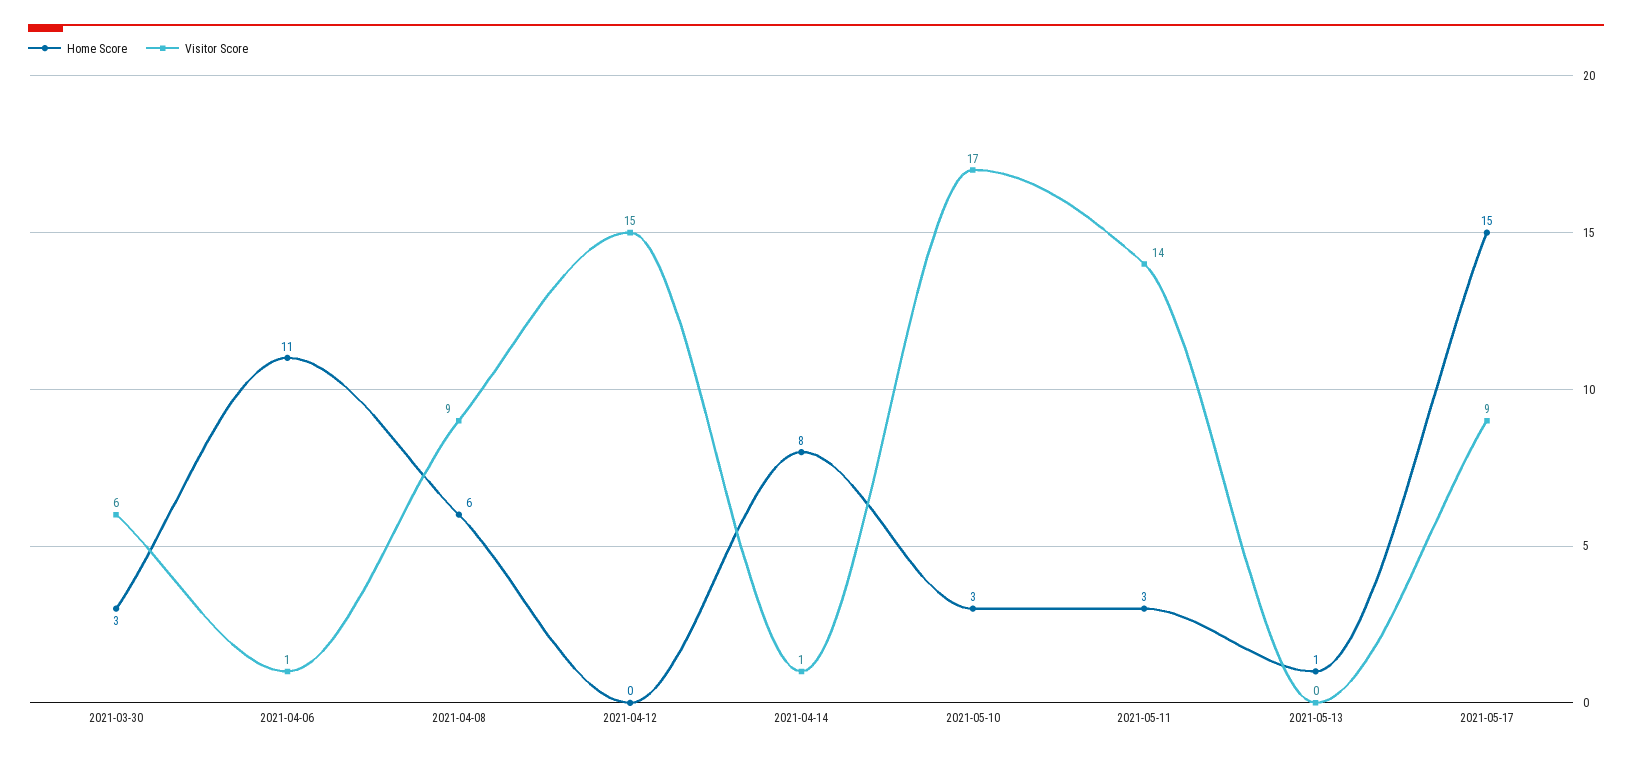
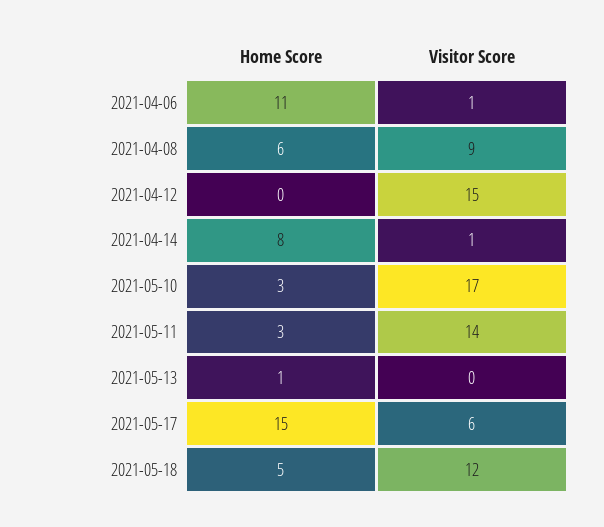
Home Score, 2021-03-30: 3 -> none
Visitor Score, 2021-03-30: 6 -> none
Visitor Score, 2021-05-17: 9 -> 6
Home Score, 2021-05-18: none -> 5
Visitor Score, 2021-05-18: none -> 12

